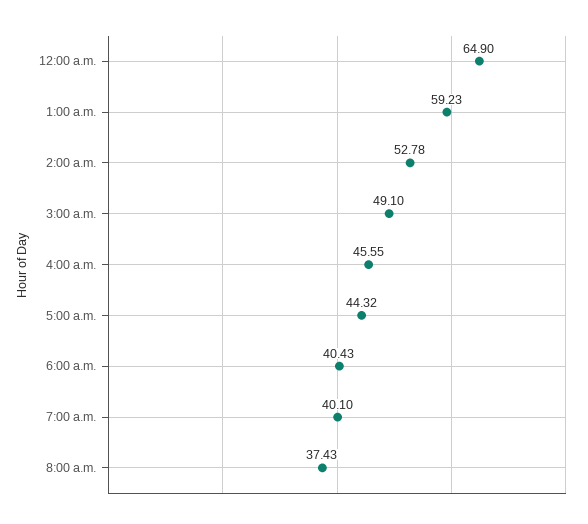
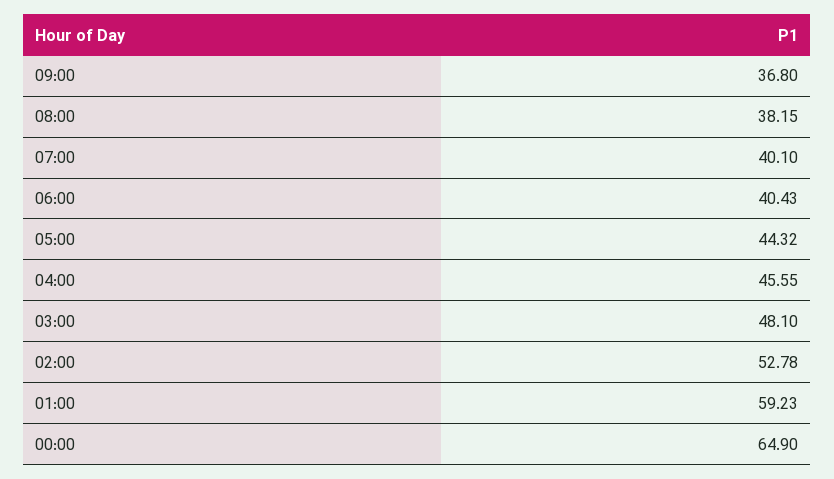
3:00 a.m.: 49.1 -> 48.1
8:00 a.m.: 37.43 -> 38.15
09:00: none -> 36.8

